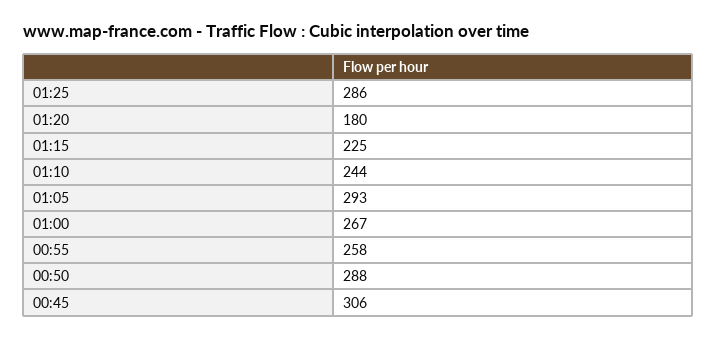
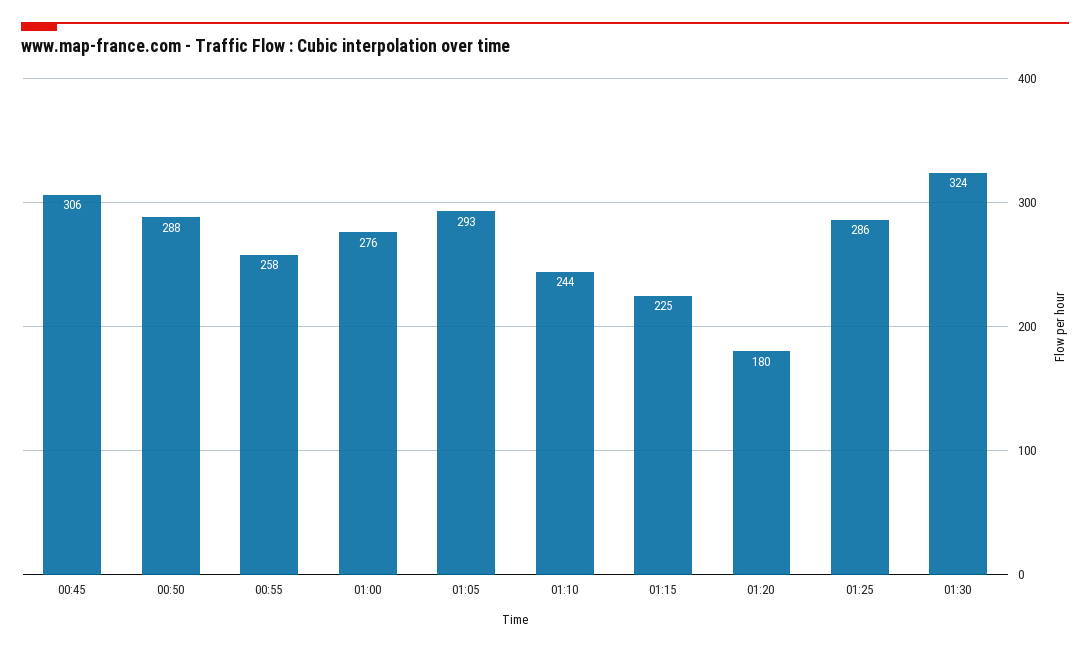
01:00: 267 -> 276
01:30: none -> 324

